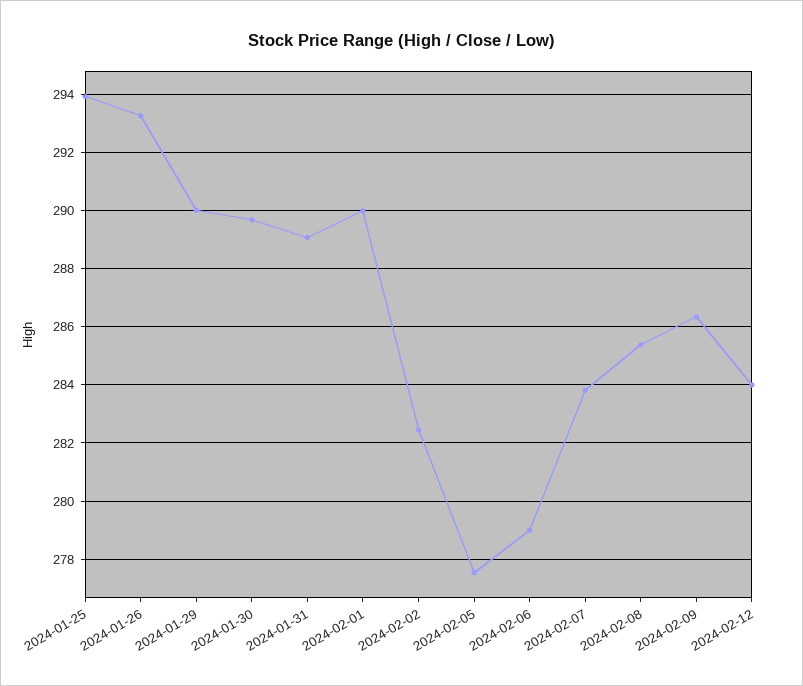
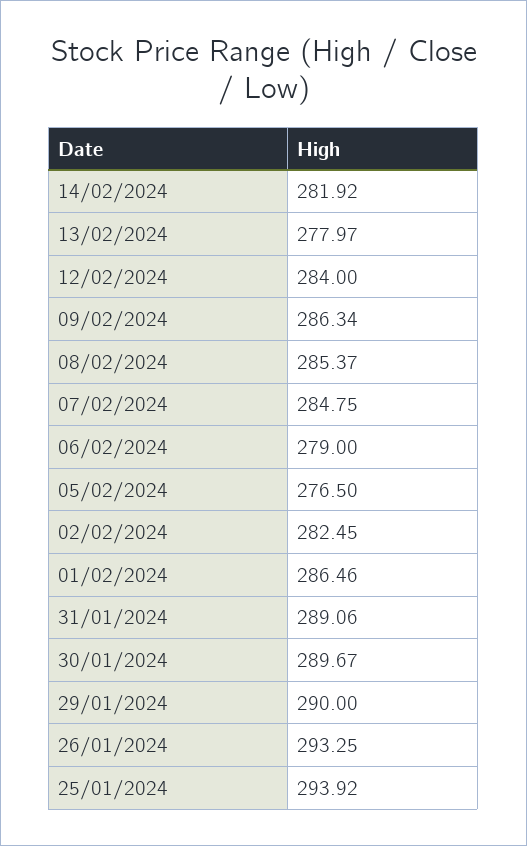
2024-02-01: 290 -> 286.46
2024-02-05: 277.5 -> 276.5
2024-02-07: 283.75 -> 284.75
14/02/2024: none -> 281.92
13/02/2024: none -> 277.97

